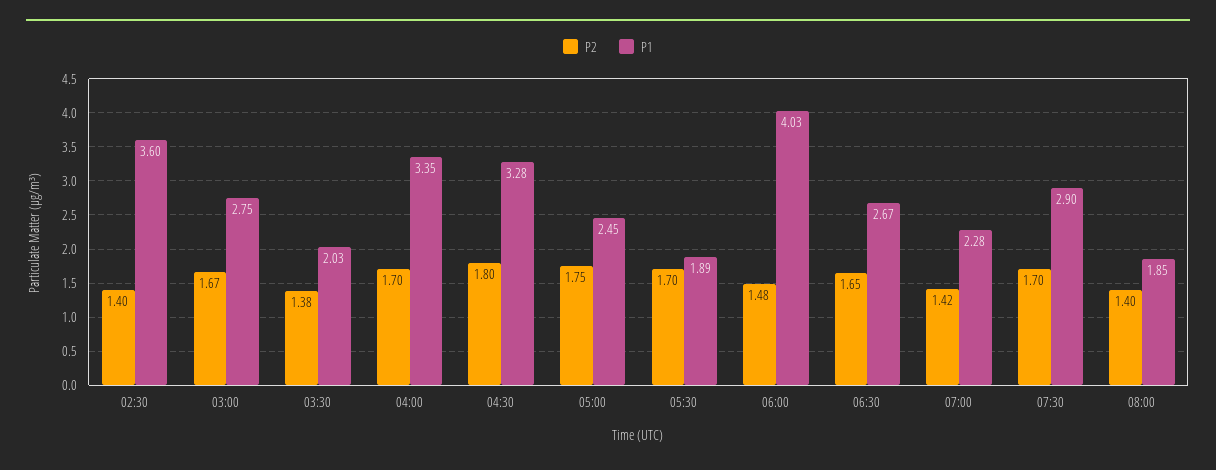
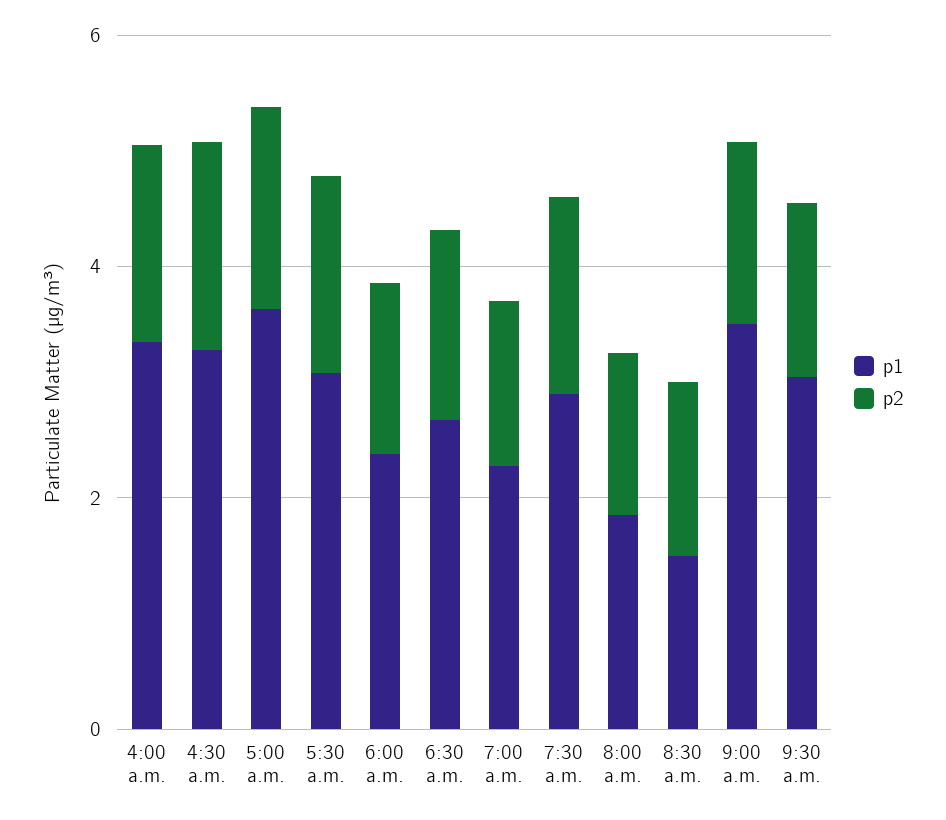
P2, 02:30: 1.4 -> none
P1, 02:30: 3.6 -> none
P2, 03:00: 1.67 -> none
P1, 03:00: 2.75 -> none
P2, 03:30: 1.38 -> none
P1, 03:30: 2.03 -> none
P1, 05:00: 2.45 -> 3.5
P1, 05:30: 1.89 -> 3
P1, 06:00: 4.03 -> 2.5
P1, 8:30 a.m.: none -> 1.5
P2, 8:30 a.m.: none -> 1.5
P1, 9:00 a.m.: none -> 3.5
P2, 9:00 a.m.: none -> 1.5
P1, 9:30 a.m.: none -> 3
P2, 9:30 a.m.: none -> 1.5

